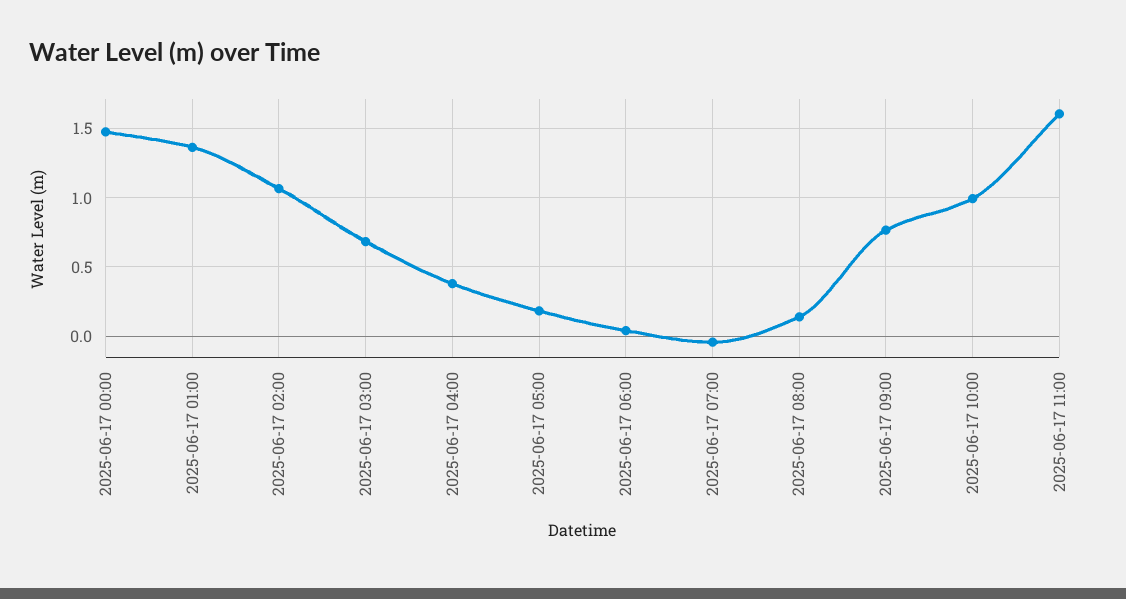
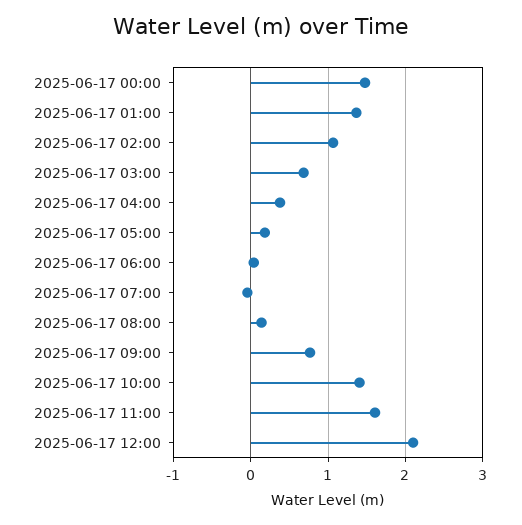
2025-06-17 10:00: 1 -> 1.4
2025-06-17 12:00: none -> 2.1

